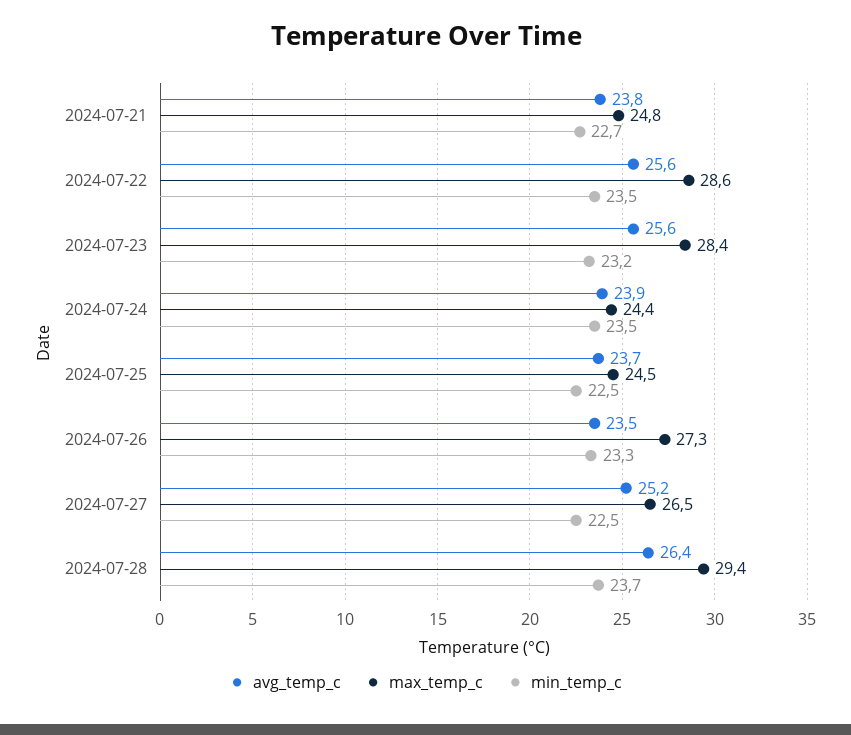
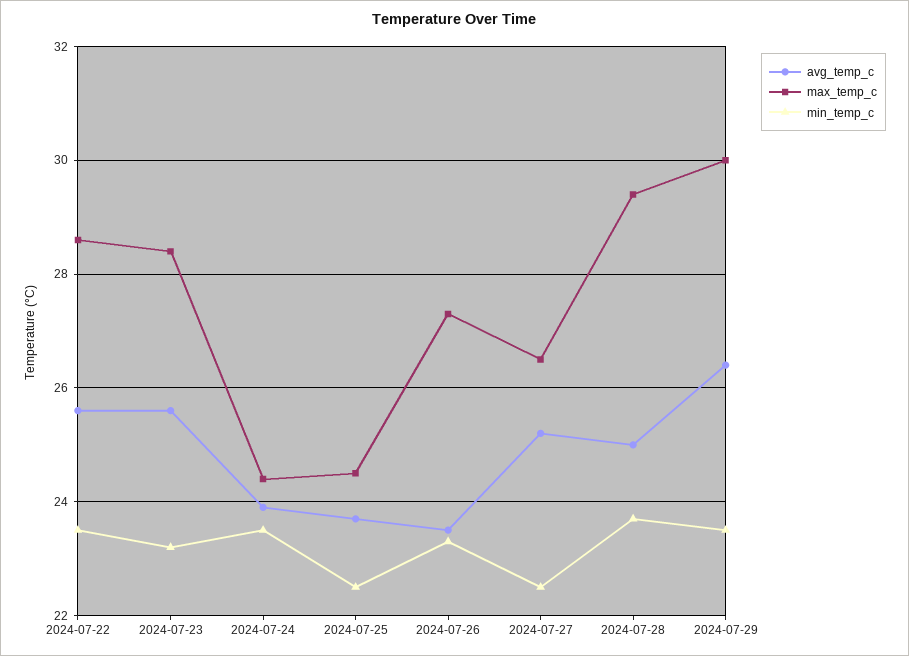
avg_temp_c, 2024-07-21: 23.8 -> none
max_temp_c, 2024-07-21: 24.8 -> none
min_temp_c, 2024-07-21: 22.7 -> none
avg_temp_c, 2024-07-28: 26.4 -> 25
avg_temp_c, 2024-07-29: none -> 26.5
max_temp_c, 2024-07-29: none -> 30
min_temp_c, 2024-07-29: none -> 23.5

